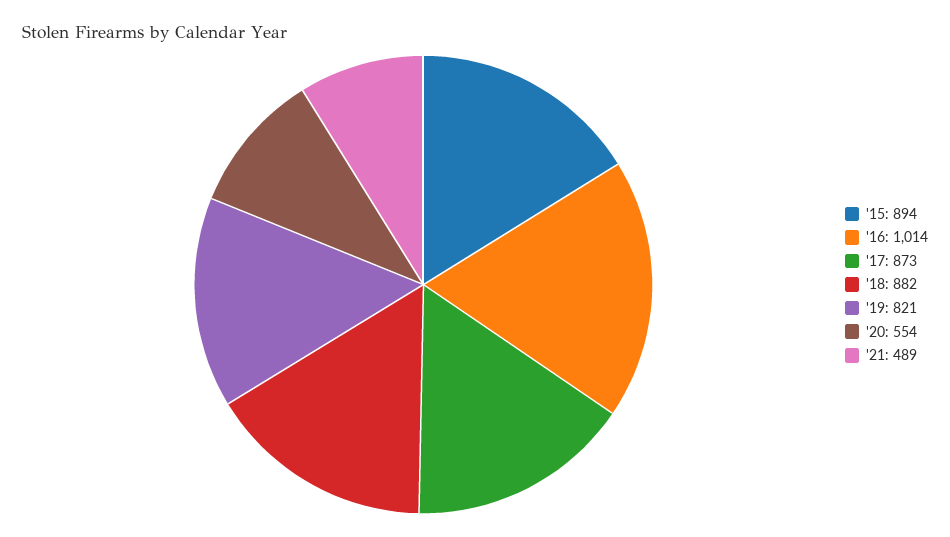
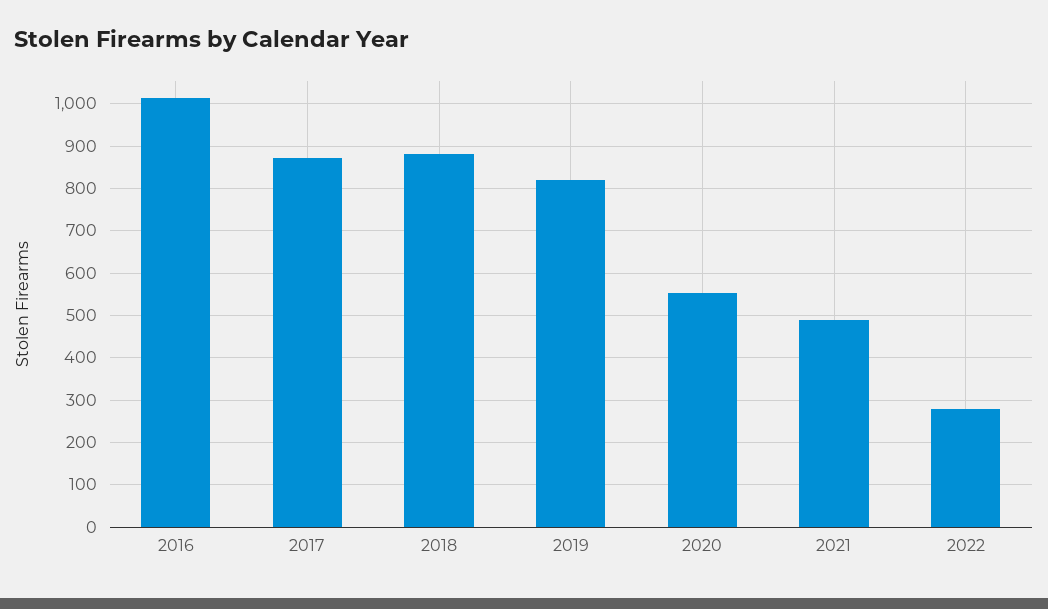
'15: 894 -> none
2022: none -> 280

